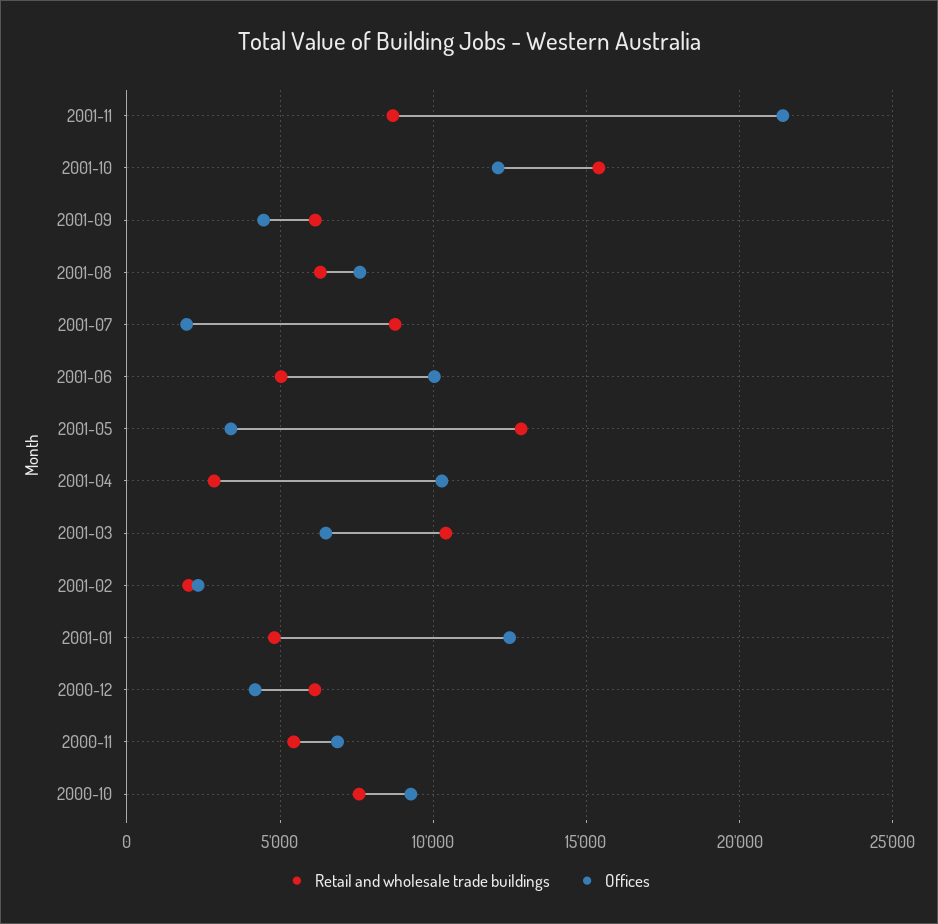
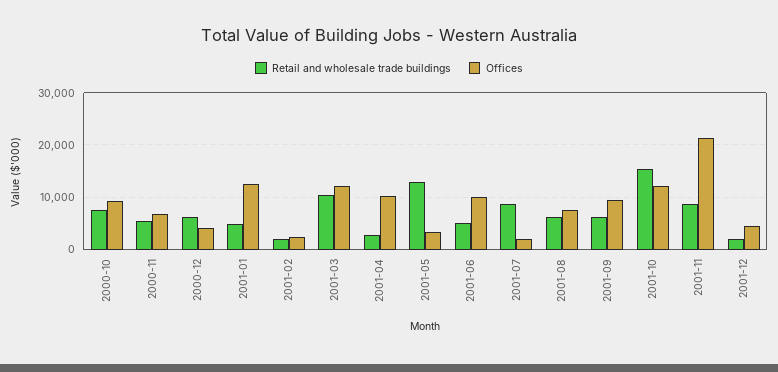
Offices, 2001-09: 4500 -> 10000
Offices, 2001-03: 6500 -> 12000
Retail and wholesale trade buildings, 2001-12: none -> 2000
Offices, 2001-12: none -> 4000

